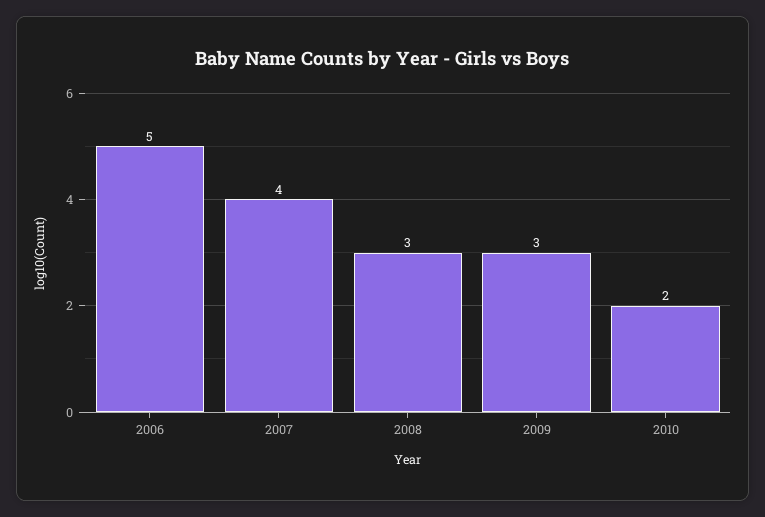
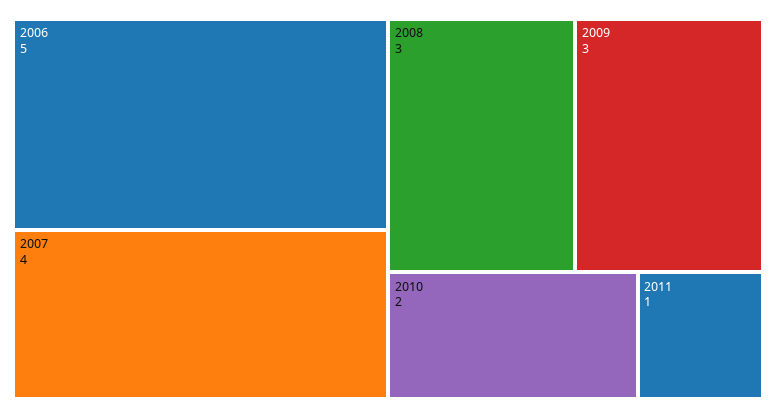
2011: none -> 1

